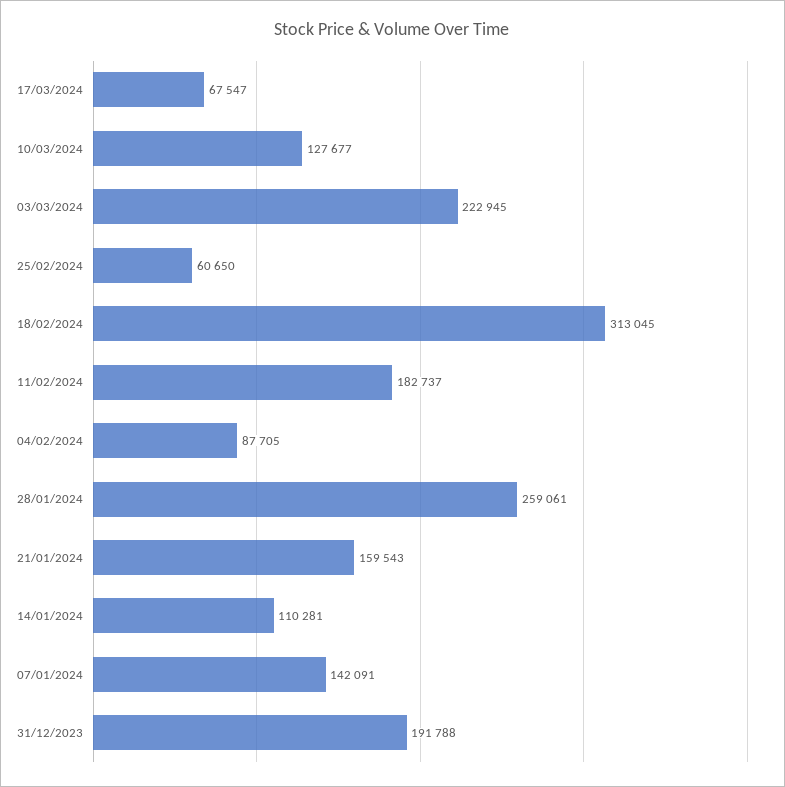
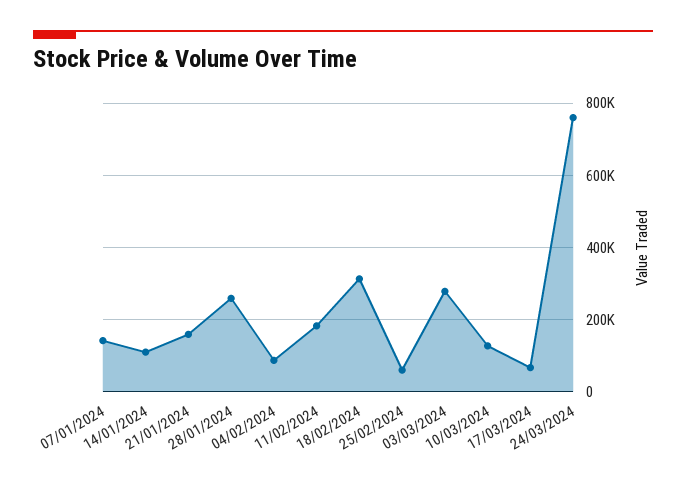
03/03/2024: 222945 -> 280000
31/12/2023: 191788 -> none
24/03/2024: none -> 760000

